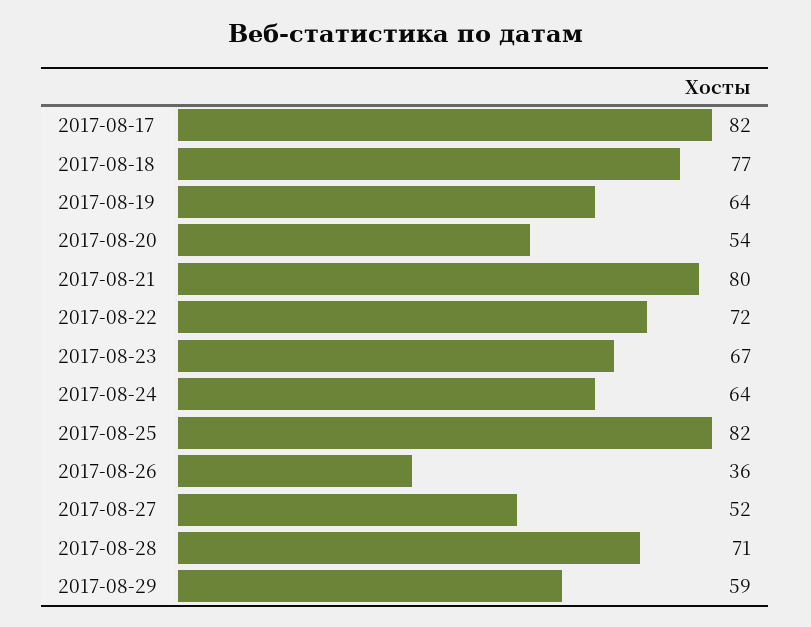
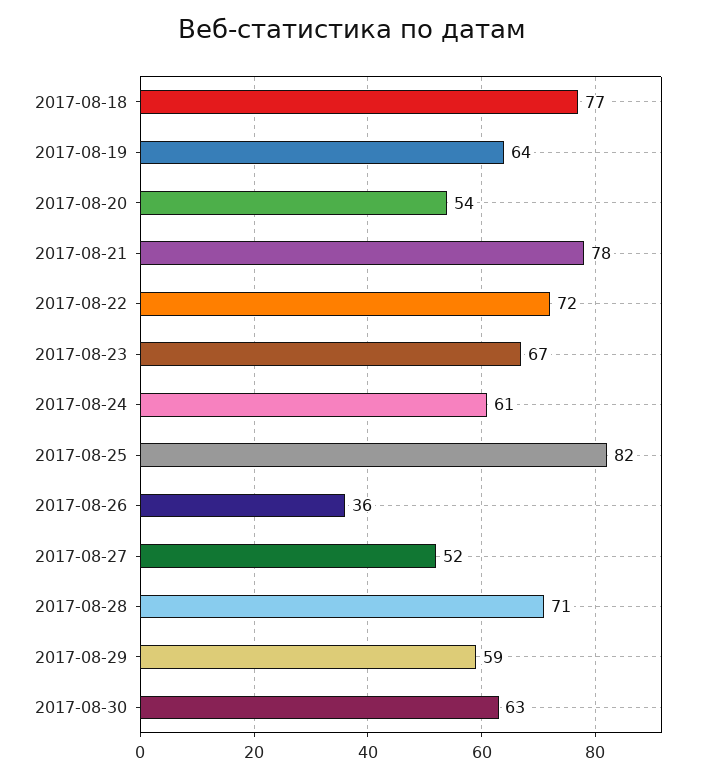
2017-08-17: 82 -> none
2017-08-21: 80 -> 78
2017-08-24: 64 -> 61
2017-08-30: none -> 63

